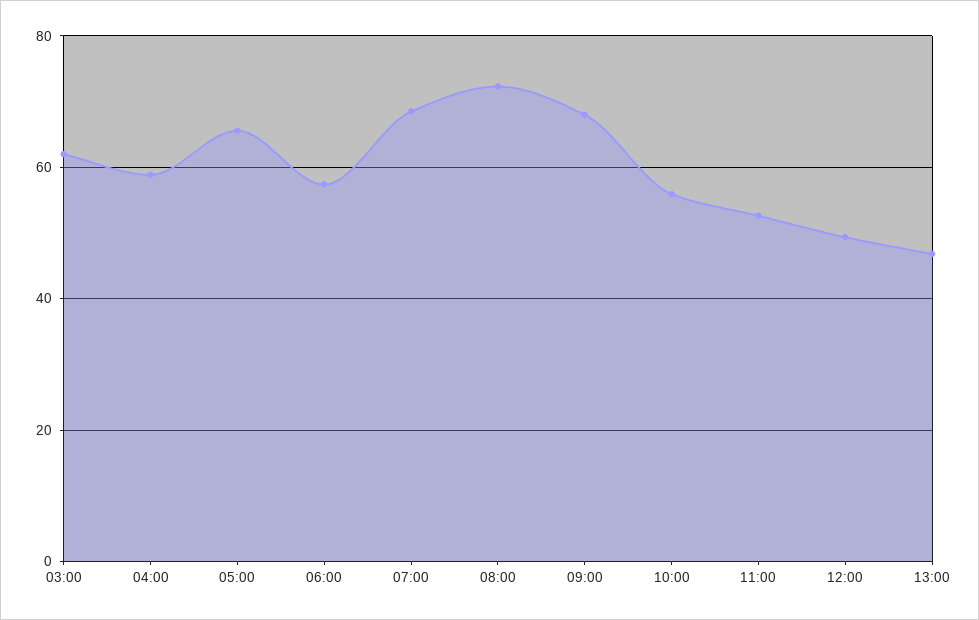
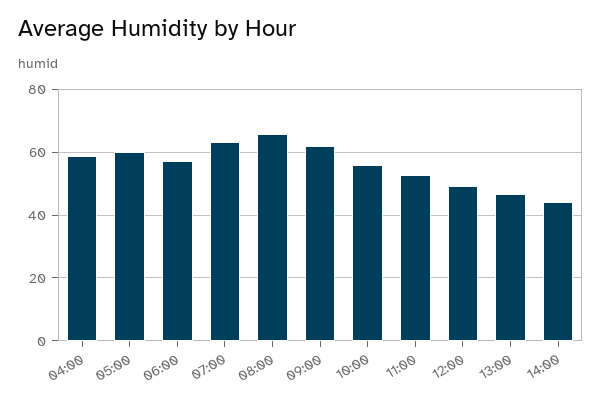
03:00: 62 -> none
05:00: 66 -> 60
07:00: 68 -> 64
08:00: 72 -> 66
09:00: 68 -> 62
14:00: none -> 44

